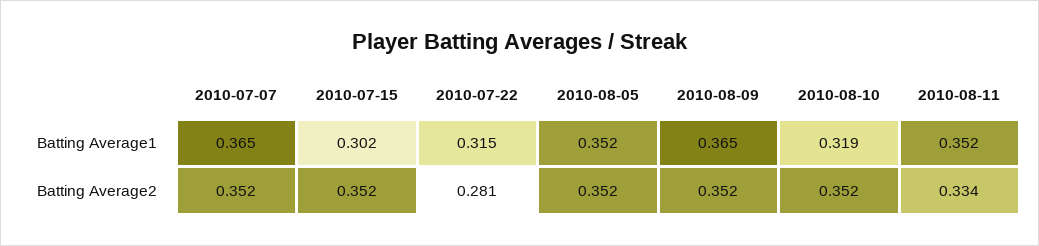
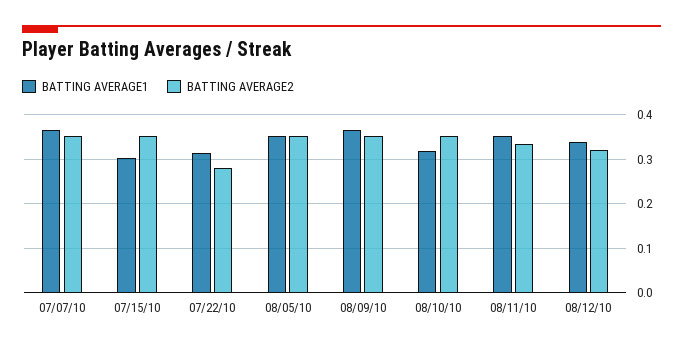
Batting Average1, 08/12/10: none -> 0.34
Batting Average2, 08/12/10: none -> 0.32

